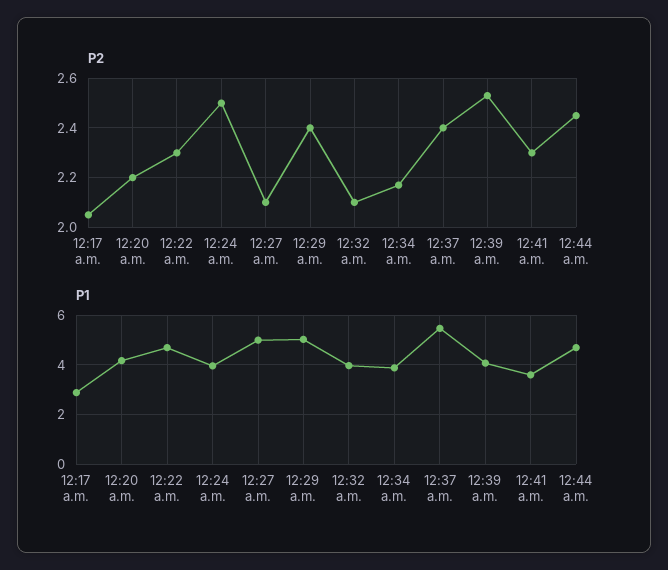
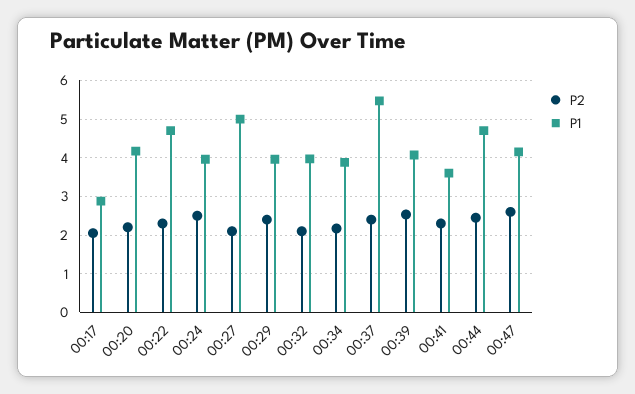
P1, 12:29 a.m.: 5 -> 4
P2, 00:47: none -> 2.6
P1, 00:47: none -> 4.2

